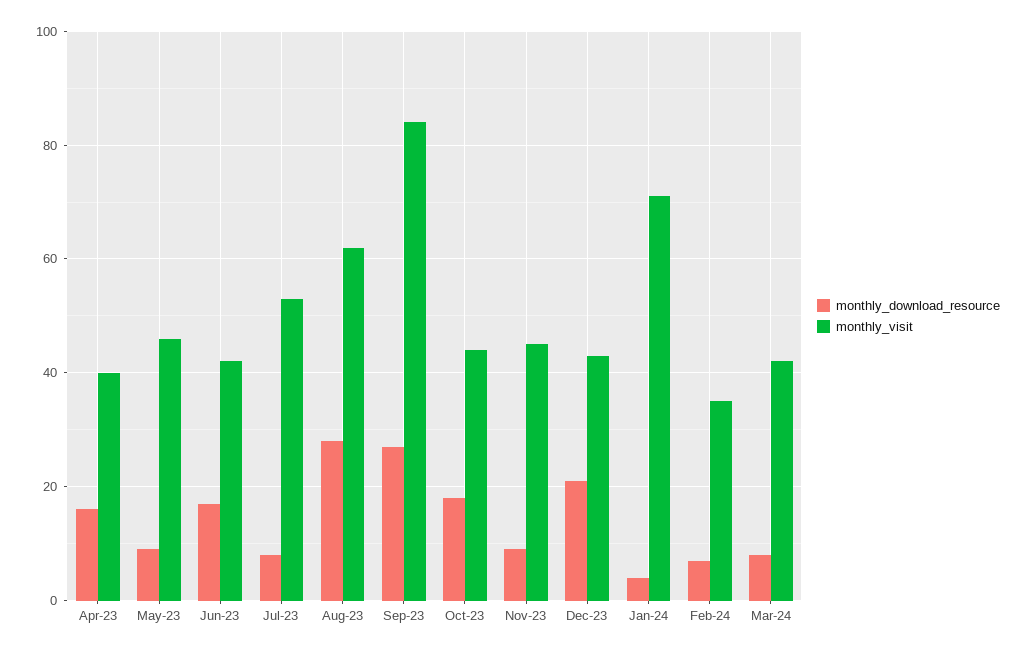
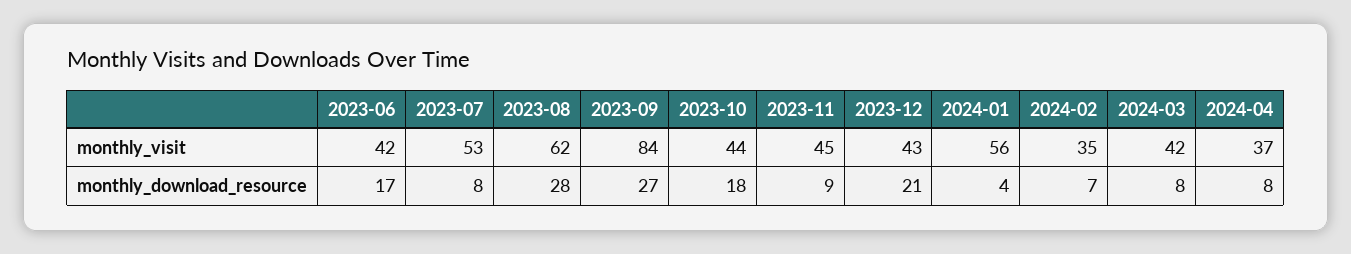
monthly_download_resource, Apr-23: 15 -> none
monthly_visit, Apr-23: 40 -> none
monthly_download_resource, May-23: 10 -> none
monthly_visit, May-23: 45 -> none
monthly_visit, Jan-24: 70 -> 56
monthly_visit, 2024-04: none -> 37
monthly_download_resource, 2024-04: none -> 8

